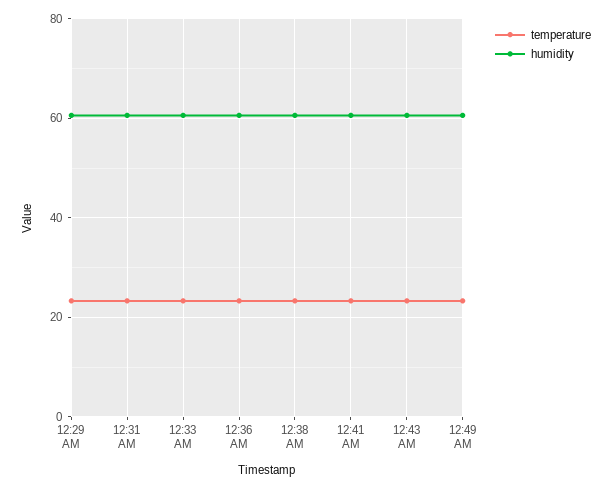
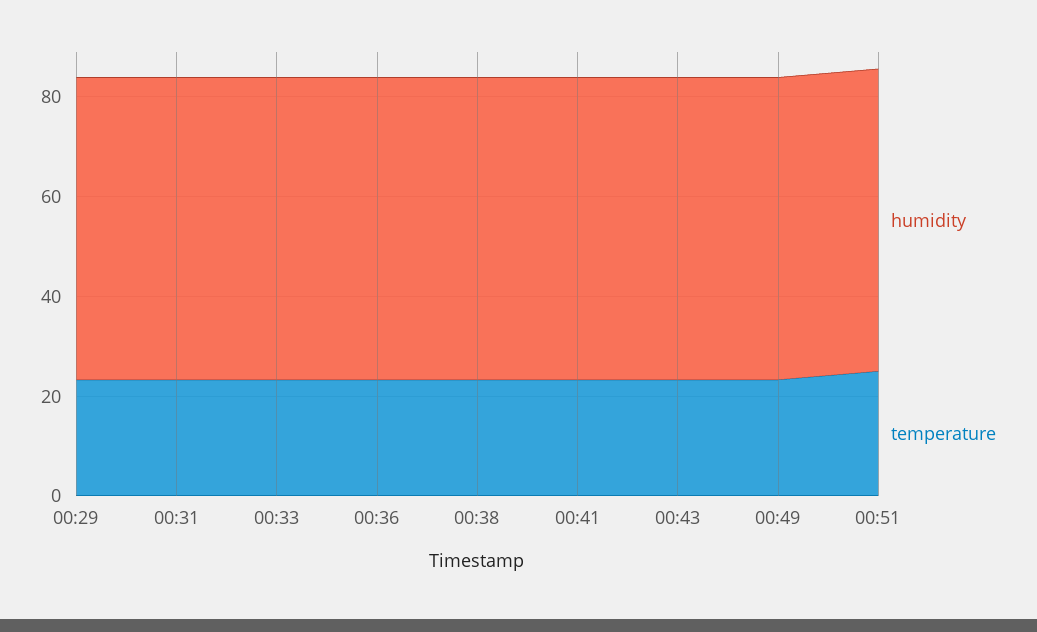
humidity, 00:51: none -> 60
temperature, 00:51: none -> 25

